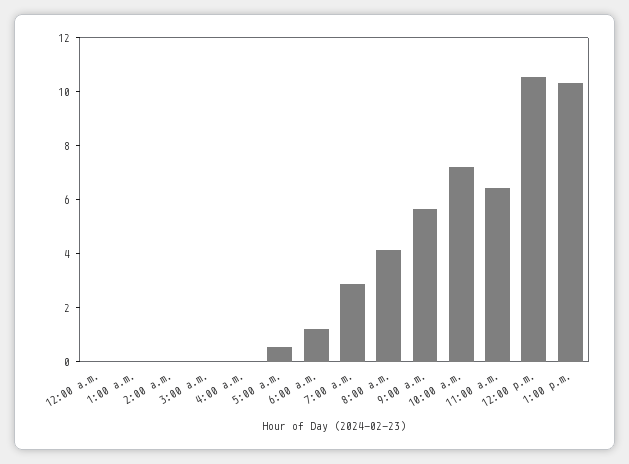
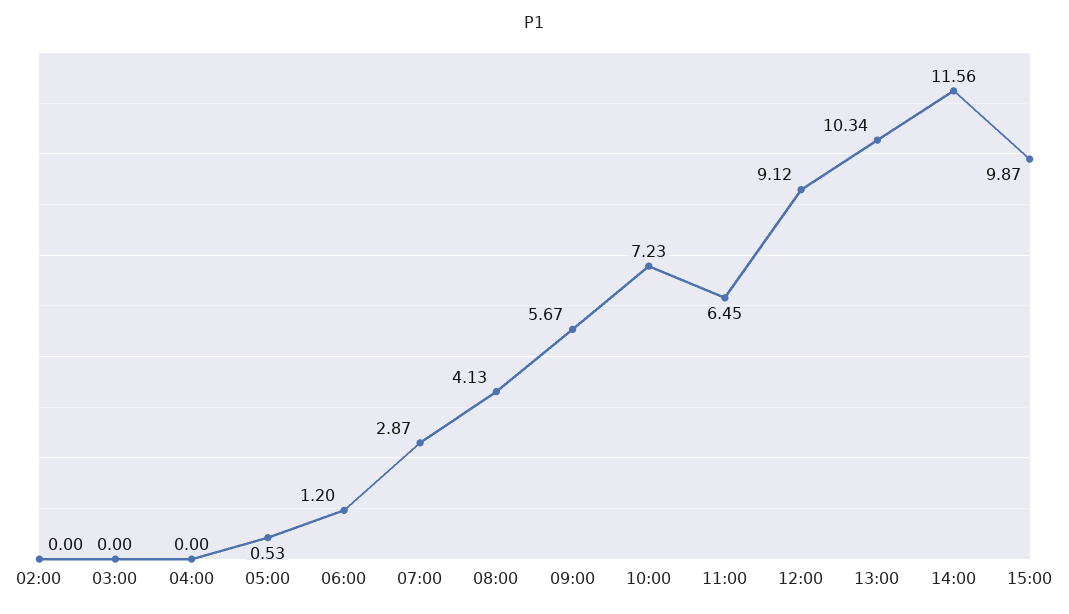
12:00 a.m.: 0 -> none
1:00 a.m.: 0 -> none
12:00 p.m.: 10.5 -> 9.12
14:00: none -> 11.56
15:00: none -> 9.87

